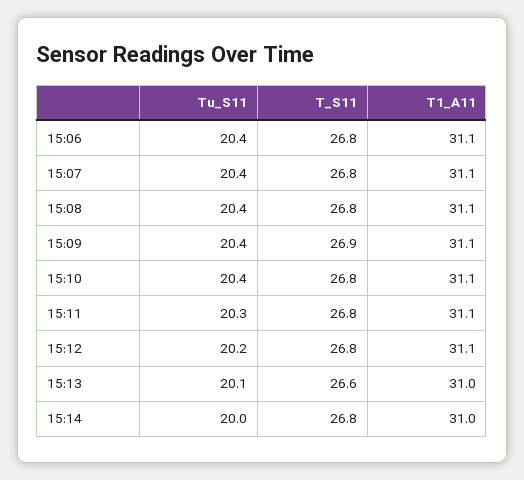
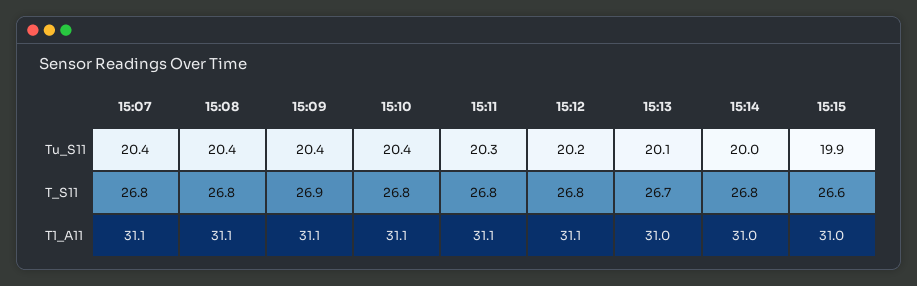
Tu_S11, 15:06: 20.4 -> none
T_S11, 15:06: 26.8 -> none
T1_A11, 15:06: 31.1 -> none
T_S11, 15:13: 26.6 -> 26.7
Tu_S11, 15:15: none -> 19.9
T_S11, 15:15: none -> 26.6
T1_A11, 15:15: none -> 31

